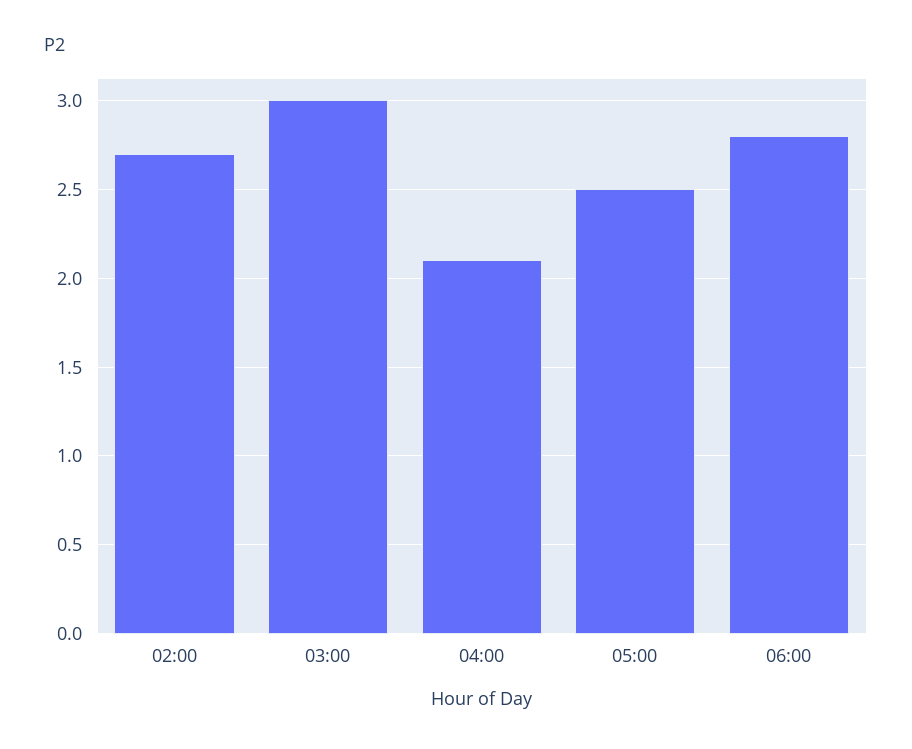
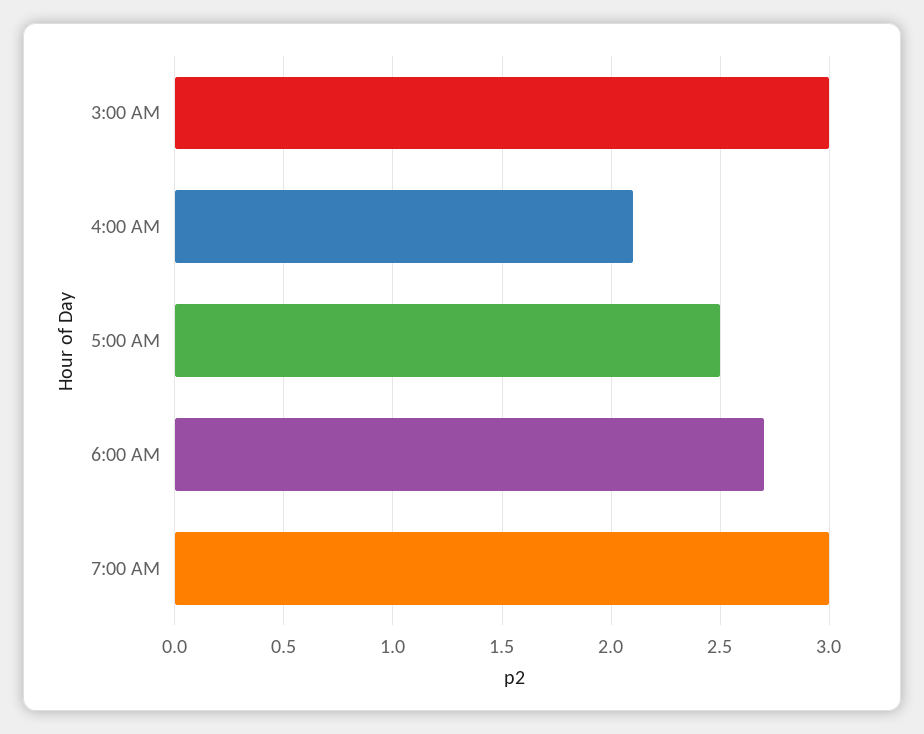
02:00: 2.7 -> none
06:00: 2.8 -> 2.7
7:00 AM: none -> 3

